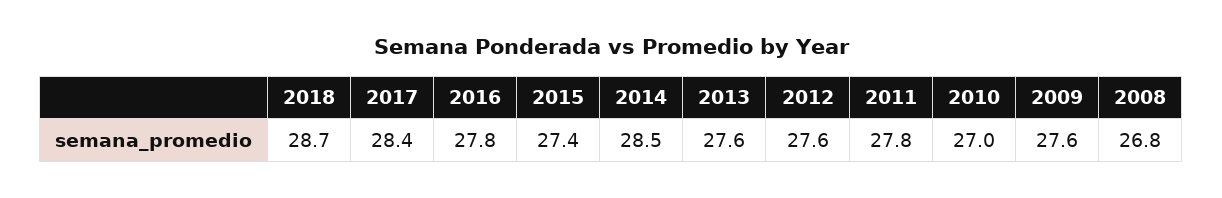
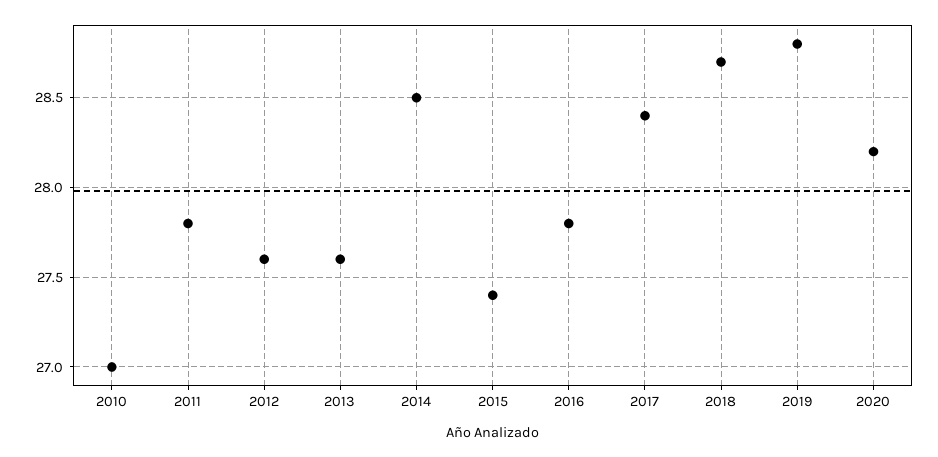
2009: 27.6 -> none
2008: 26.8 -> none
2019: none -> 28.8
2020: none -> 28.2

